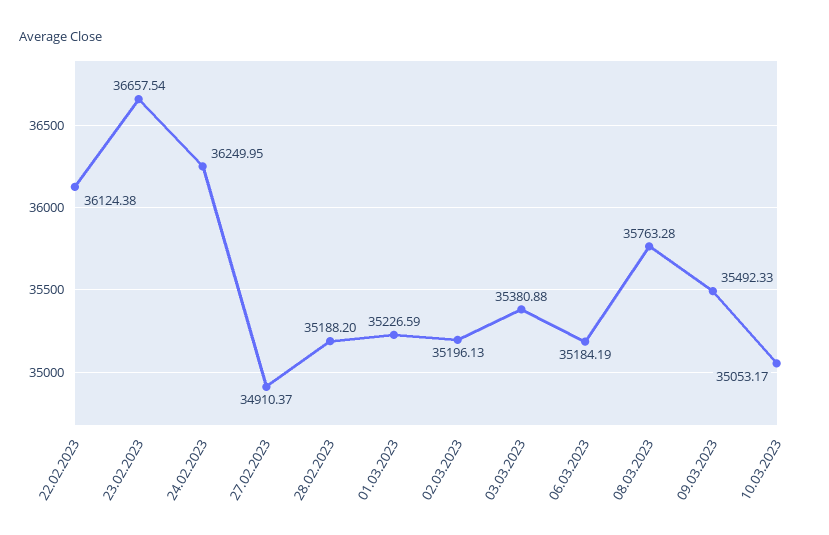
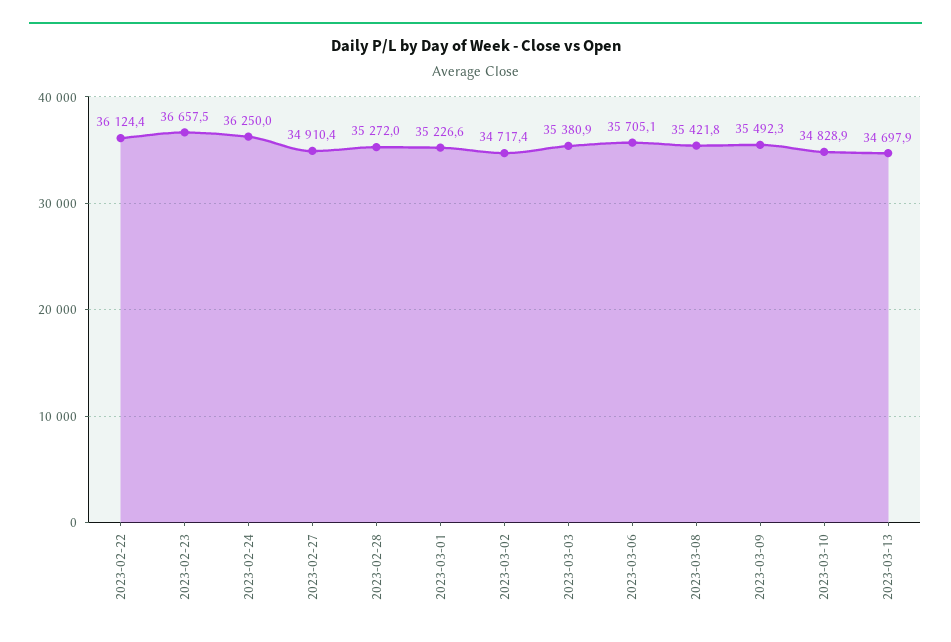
28.02.2023: 35188.2 -> 35272
02.03.2023: 35196.13 -> 34717.4
06.03.2023: 35184.19 -> 35705.1
08.03.2023: 35763.28 -> 35421.8
10.03.2023: 35053.17 -> 34828.9
2023-03-13: none -> 34697.9

